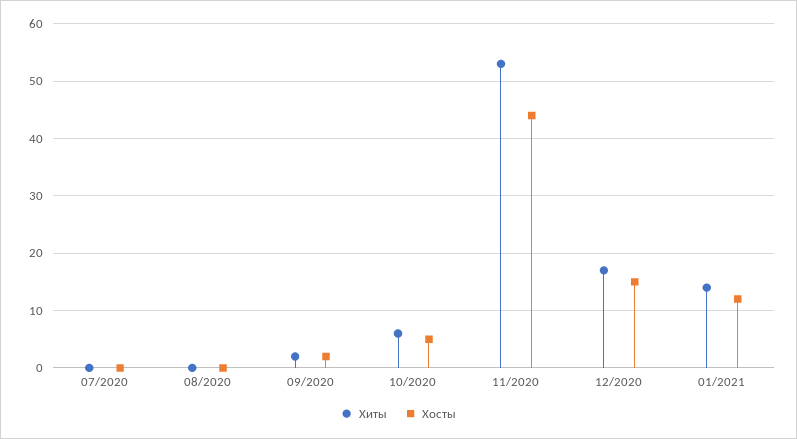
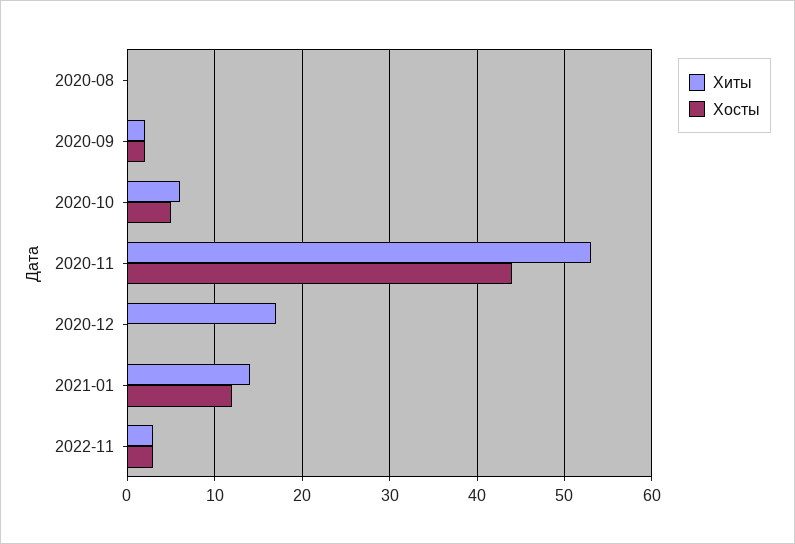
Хиты, 07/2020: 0 -> none
Хосты, 07/2020: 0 -> none
Хосты, 12/2020: 15 -> 0
Хиты, 2022-11: none -> 3
Хосты, 2022-11: none -> 3

